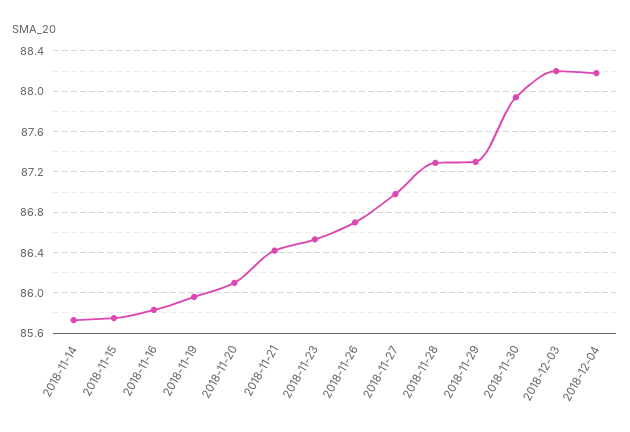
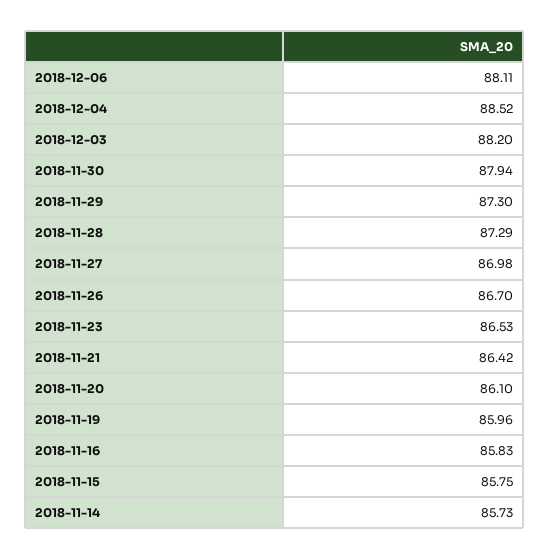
2018-12-04: 88.2 -> 88.52
2018-12-06: none -> 88.11

